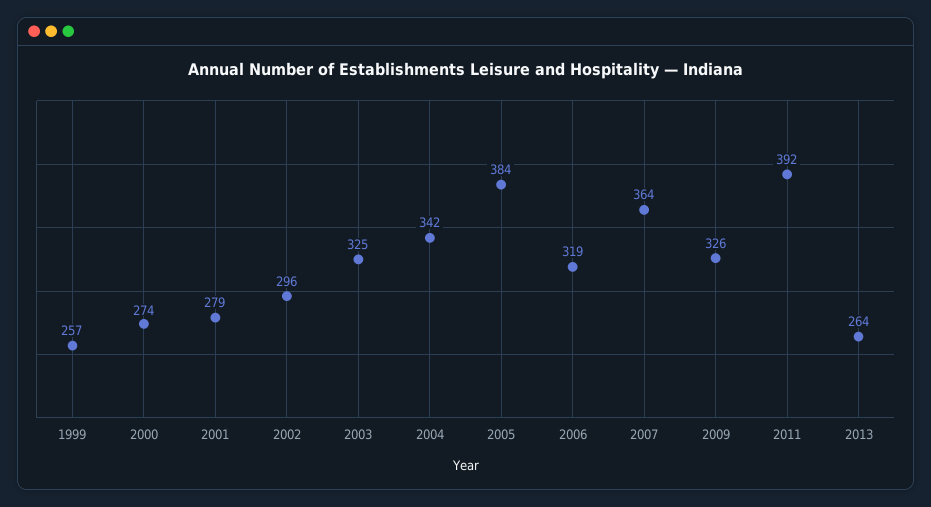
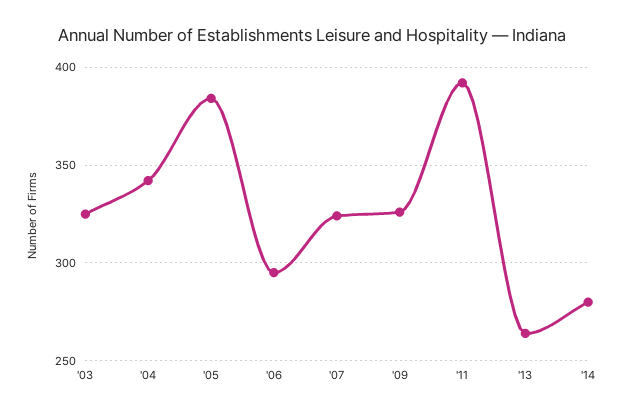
1999: 257 -> none
2000: 274 -> none
2001: 279 -> none
2002: 296 -> none
2006: 319 -> 295
2007: 364 -> 325
'14: none -> 280

